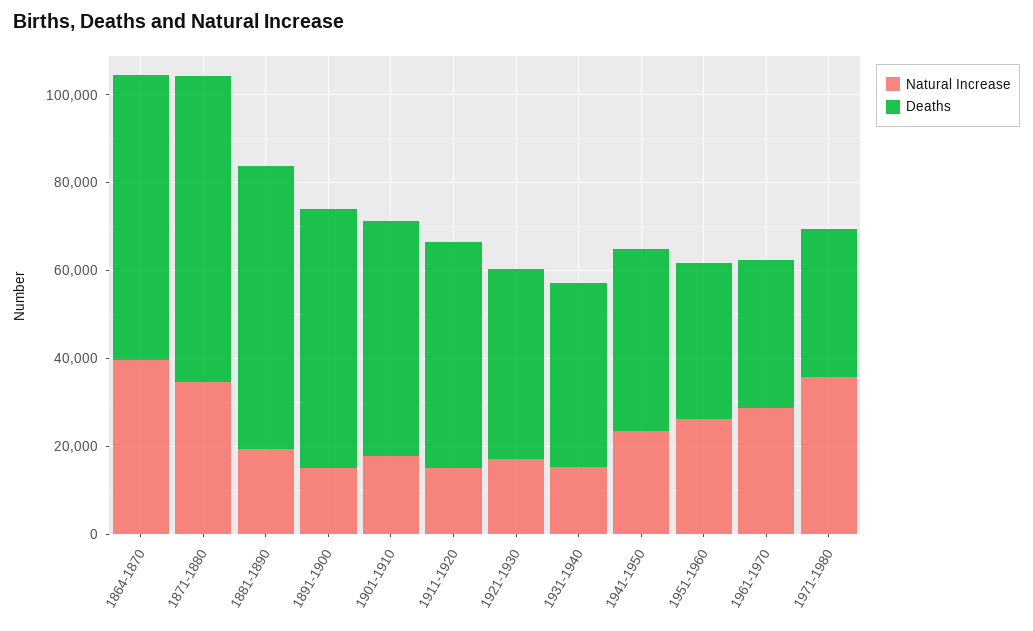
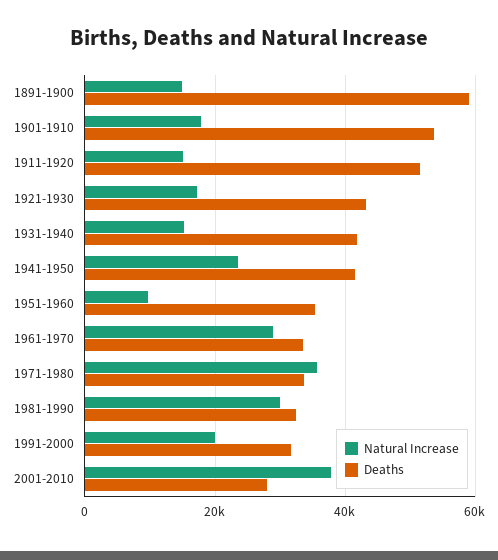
Natural Increase, 1864-1870: 40000 -> none
Deaths, 1864-1870: 65000 -> none
Natural Increase, 1871-1880: 35000 -> none
Deaths, 1871-1880: 70000 -> none
Natural Increase, 1881-1890: 20000 -> none
Deaths, 1881-1890: 65000 -> none
Natural Increase, 1951-1960: 25000 -> 10000
Natural Increase, 1981-1990: none -> 30000
Deaths, 1981-1990: none -> 32000
Natural Increase, 1991-2000: none -> 20000
Deaths, 1991-2000: none -> 32000
Natural Increase, 2001-2010: none -> 38000
Deaths, 2001-2010: none -> 28000

